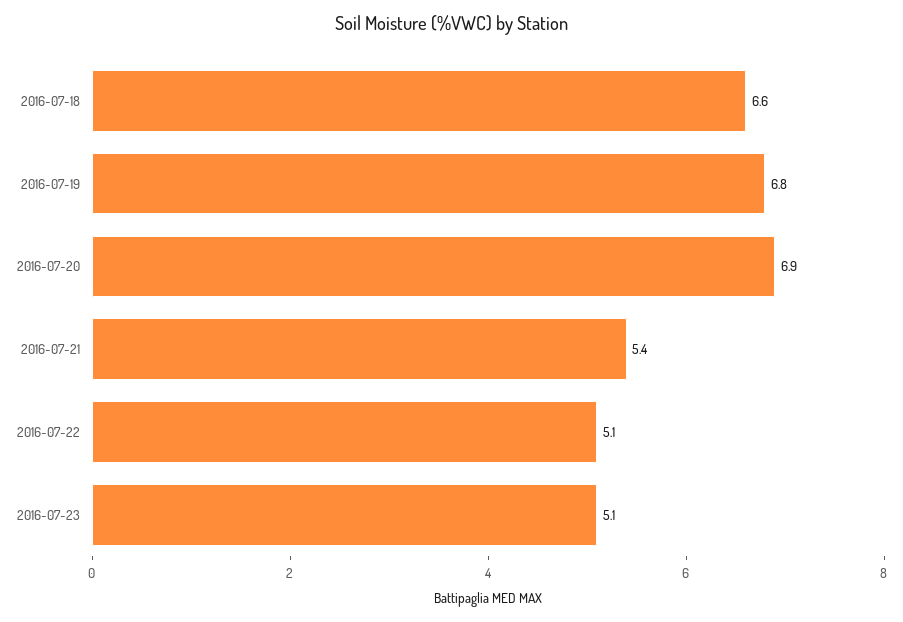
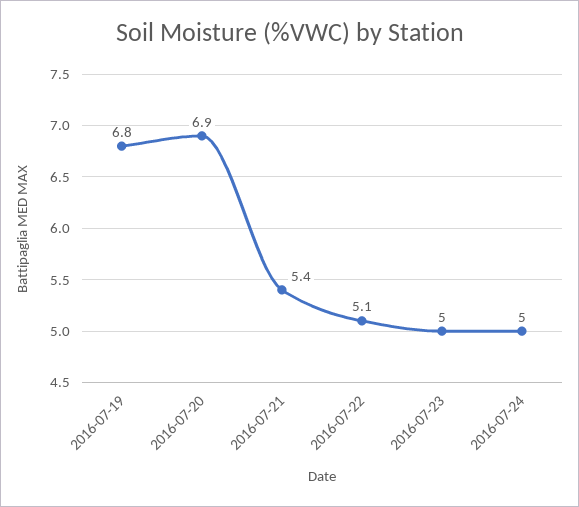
2016-07-18: 6.6 -> none
2016-07-23: 5.1 -> 5
2016-07-24: none -> 5

